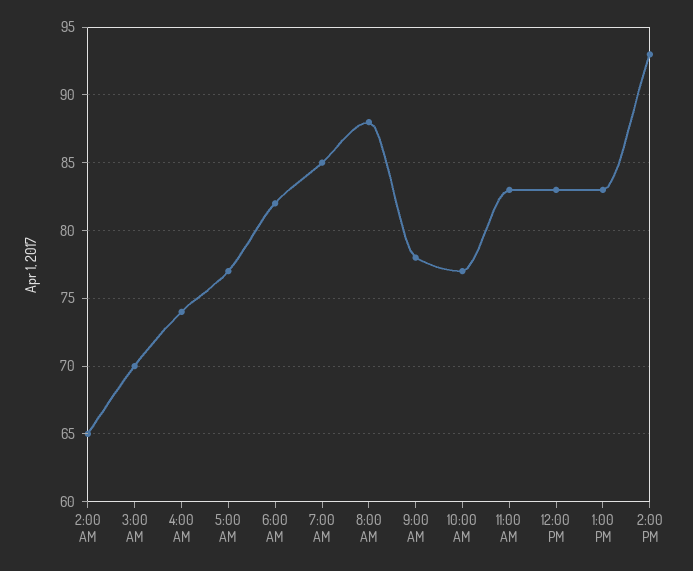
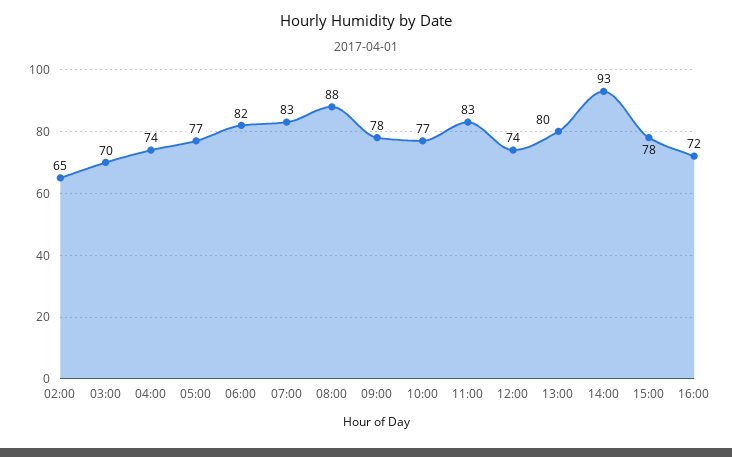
7:00 AM: 85 -> 83
12:00 PM: 83 -> 74
1:00 PM: 83 -> 80
15:00: none -> 78
16:00: none -> 72

